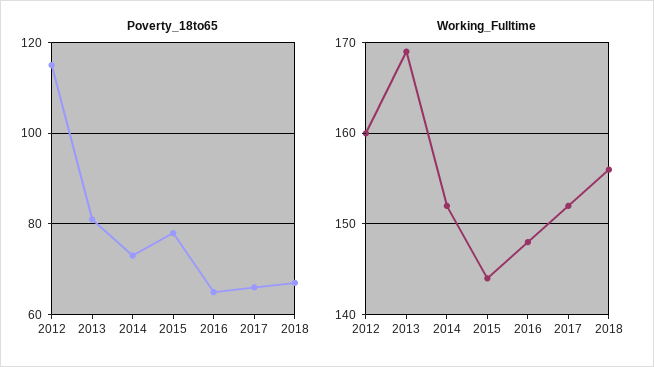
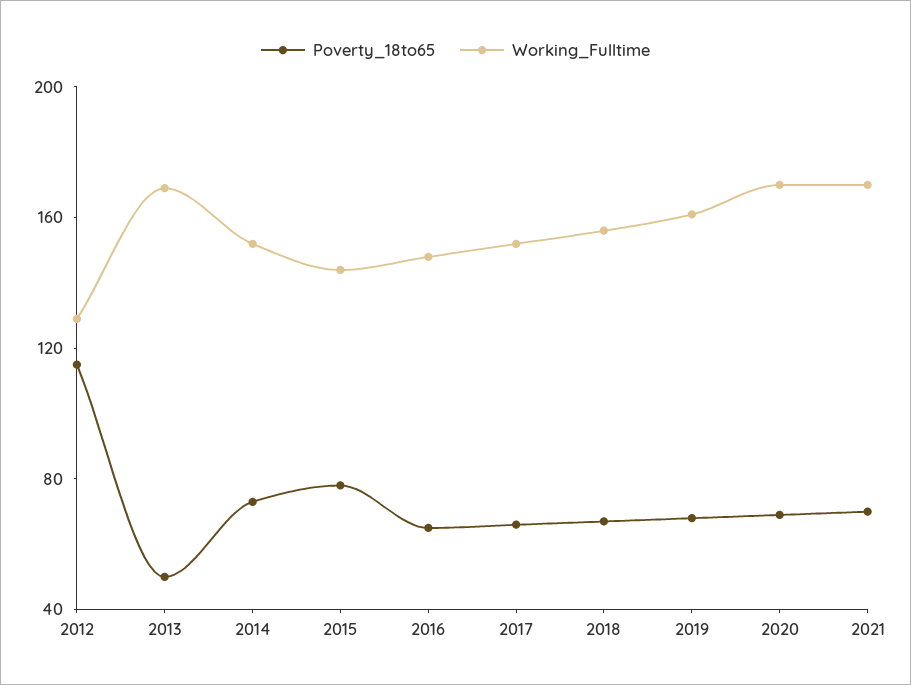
Poverty_18to65, 2013: 80 -> 50
Working_Fulltime, 2012: 160 -> 130
Poverty_18to65, 2019: none -> 70
Working_Fulltime, 2019: none -> 160
Poverty_18to65, 2020: none -> 70
Working_Fulltime, 2020: none -> 170
Poverty_18to65, 2021: none -> 70
Working_Fulltime, 2021: none -> 170

